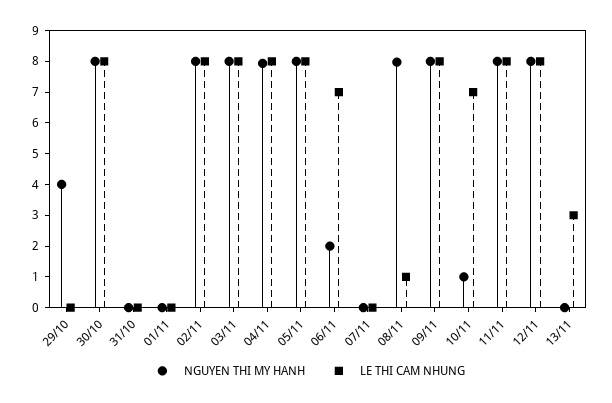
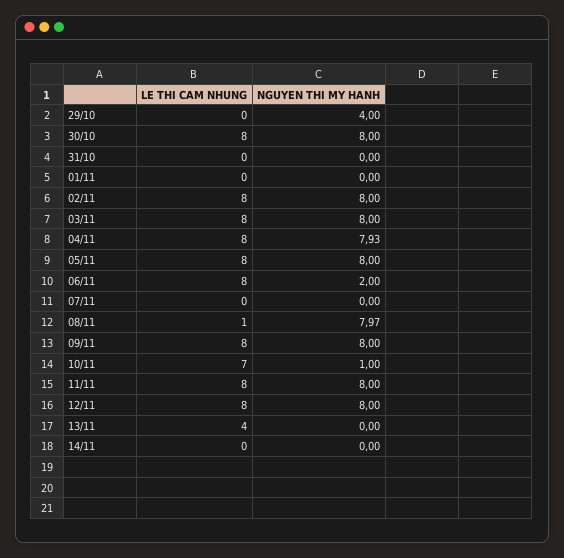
LE THI CAM NHUNG, 06/11: 7 -> 8
LE THI CAM NHUNG, 13/11: 3 -> 4
LE THI CAM NHUNG, 14/11: none -> 0
NGUYEN THI MY HANH, 14/11: none -> 0

